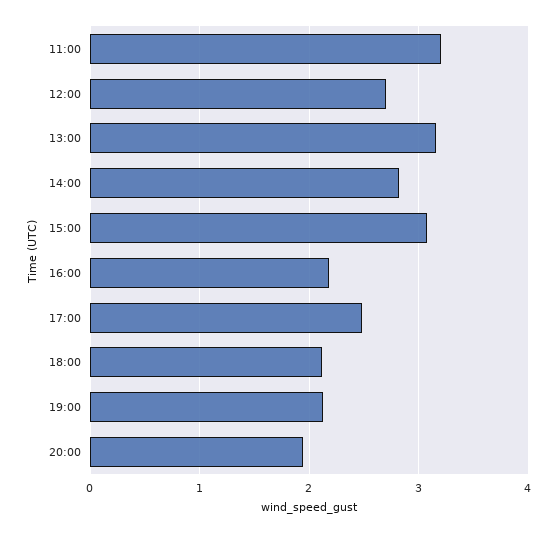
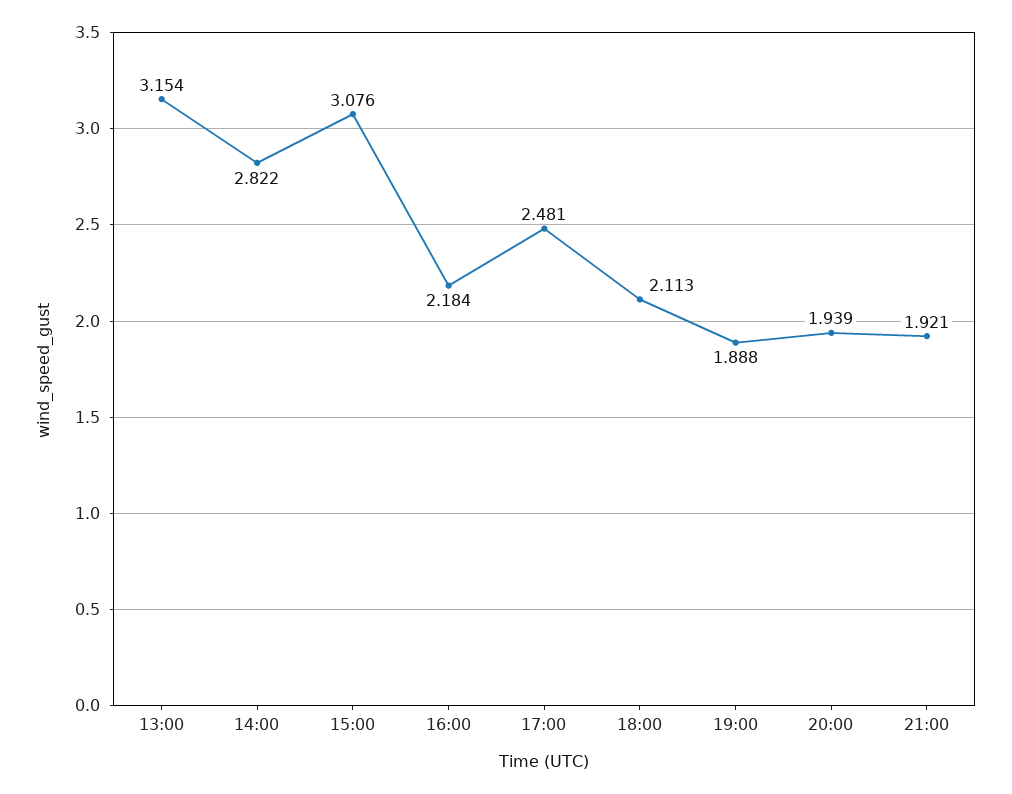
11:00: 3.2 -> none
12:00: 2.7 -> none
19:00: 2.1 -> 1.888
21:00: none -> 1.921

